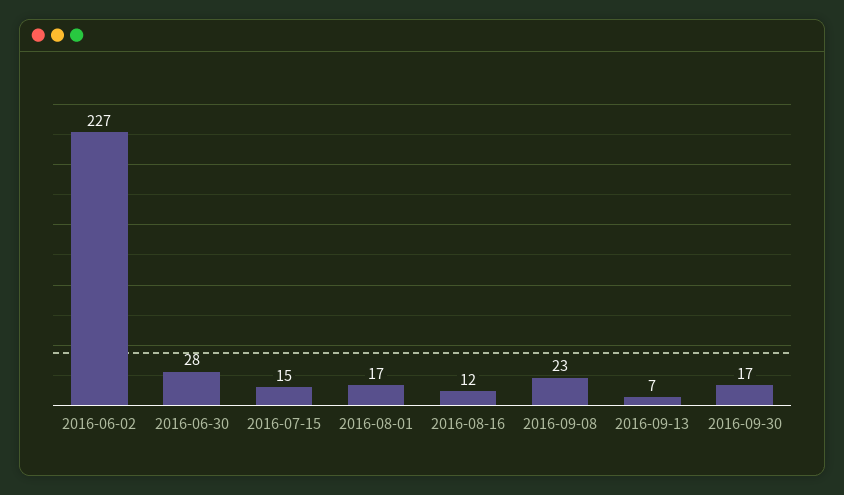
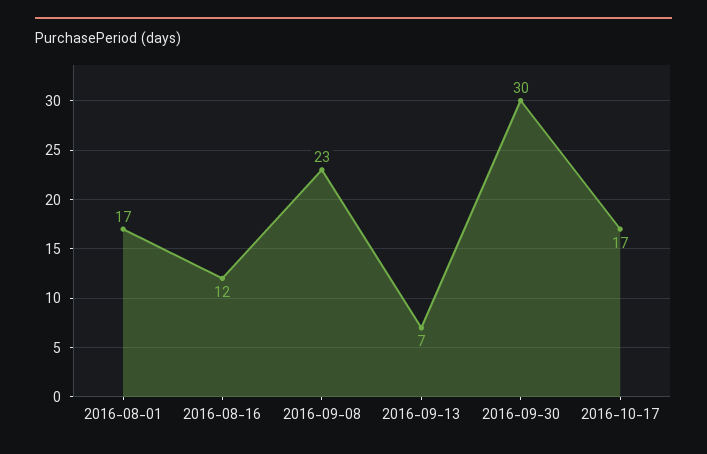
2016-06-02: 227 -> none
2016-06-30: 28 -> none
2016-07-15: 15 -> none
2016-09-30: 17 -> 30
2016-10-17: none -> 17

